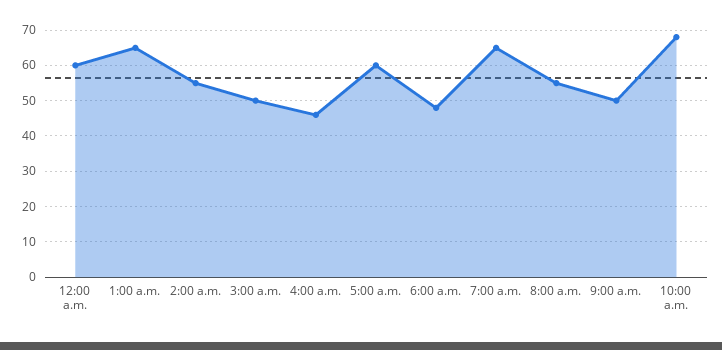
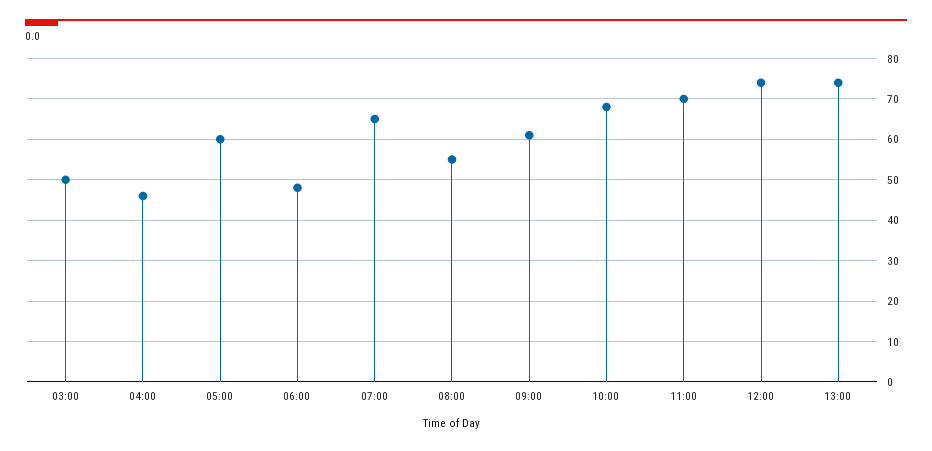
12:00 a.m.: 60 -> none
1:00 a.m.: 65 -> none
2:00 a.m.: 55 -> none
9:00 a.m.: 50 -> 60
11:00: none -> 70
12:00: none -> 75
13:00: none -> 75

